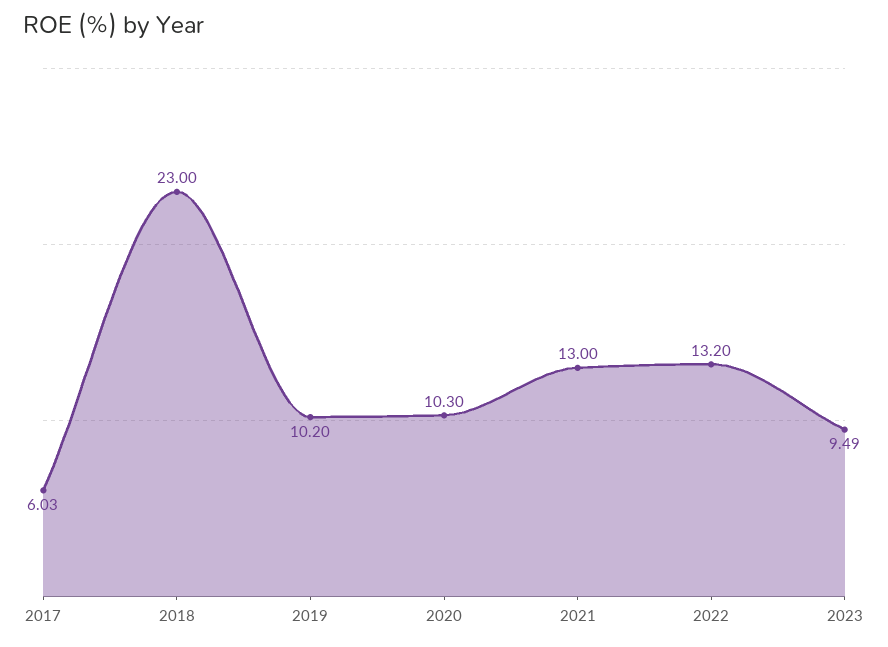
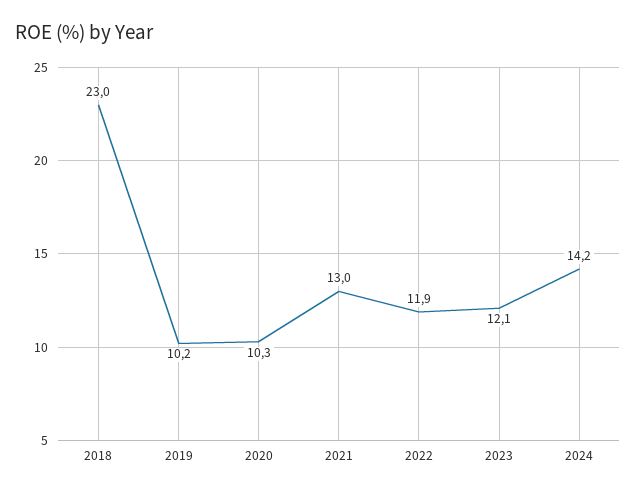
2017: 6.03 -> none
2022: 13.2 -> 11.9
2023: 9.49 -> 12.1
2024: none -> 14.2

